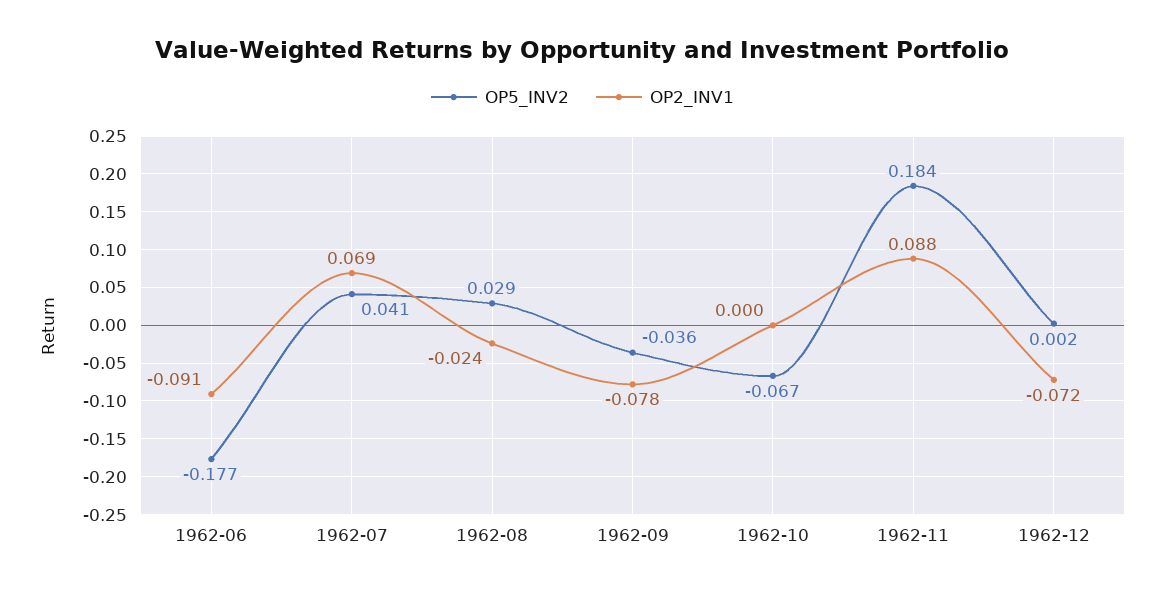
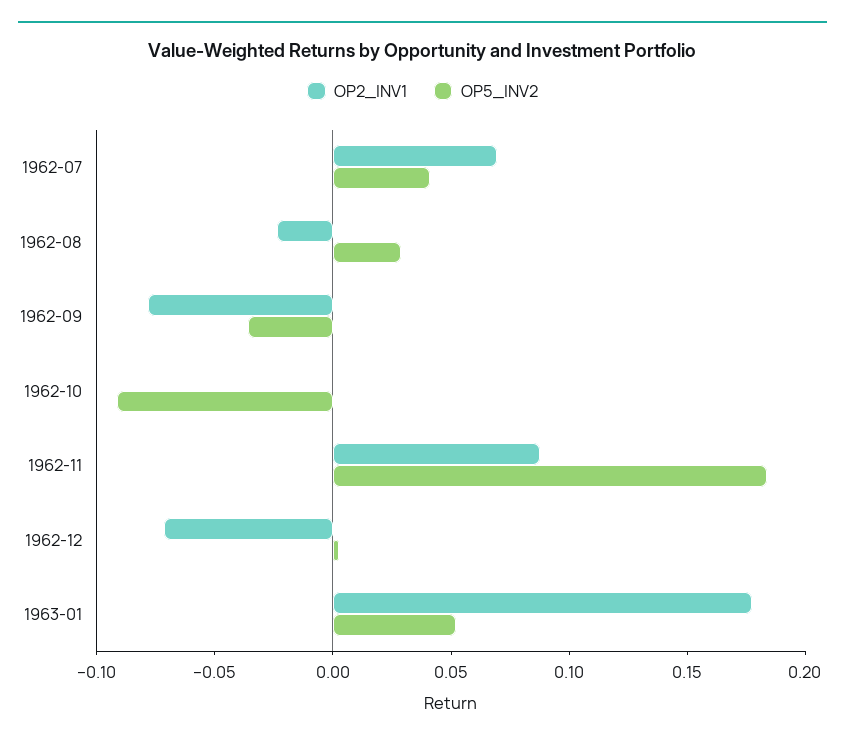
OP5_INV2, 1962-06: -0.177 -> none
OP2_INV1, 1962-06: -0.091 -> none
OP5_INV2, 1962-10: -0.067 -> -0.09
OP2_INV1, 1963-01: none -> 0.18
OP5_INV2, 1963-01: none -> 0.05

